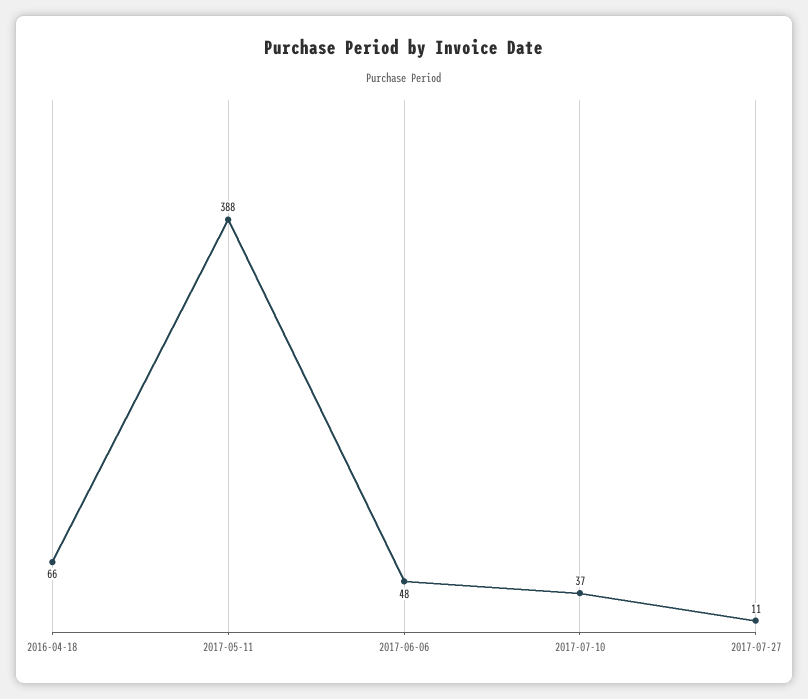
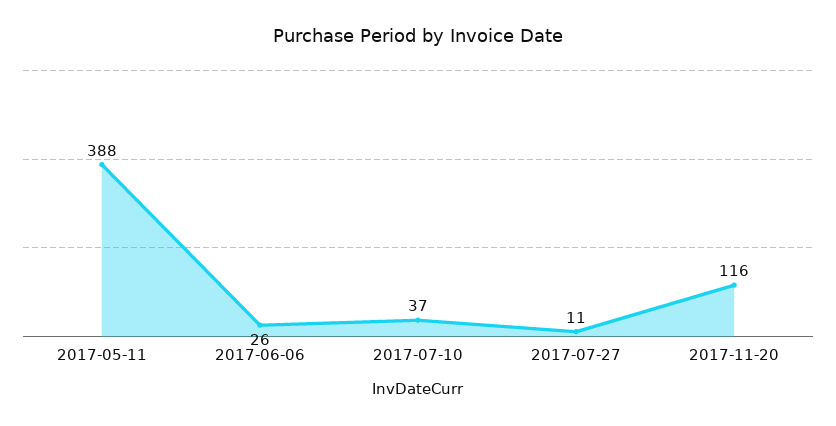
2016-04-18: 66 -> none
2017-06-06: 48 -> 26
2017-11-20: none -> 116

